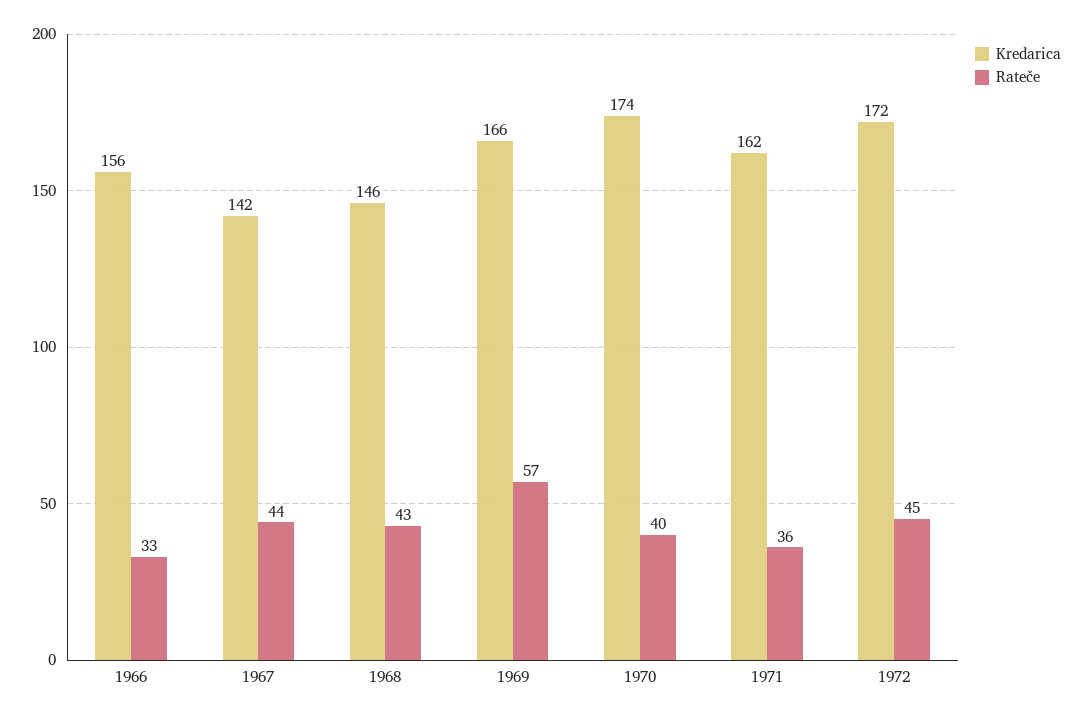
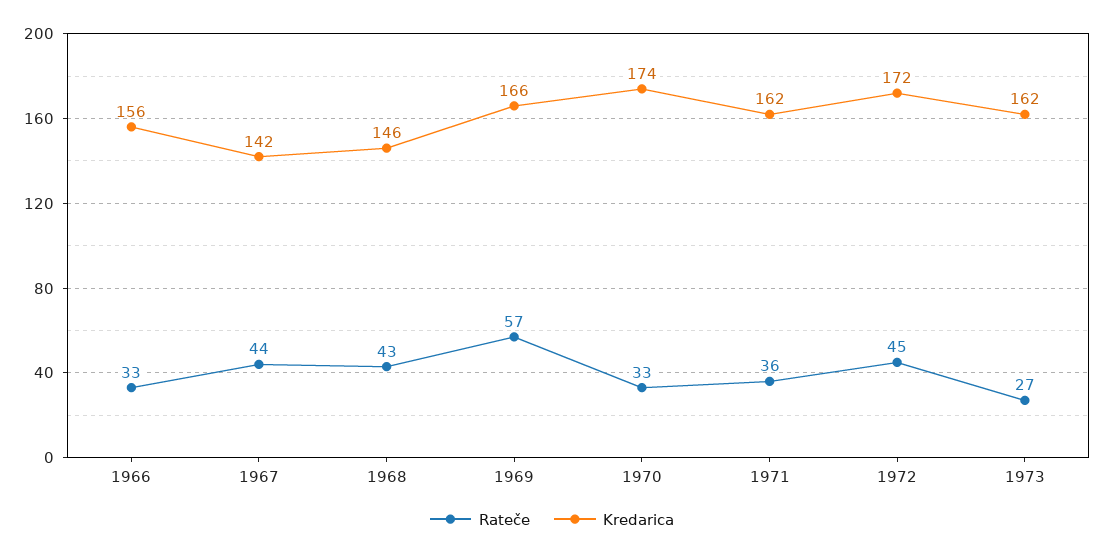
Rateče, 1970: 40 -> 33
Rateče, 1973: none -> 27
Kredarica, 1973: none -> 162

